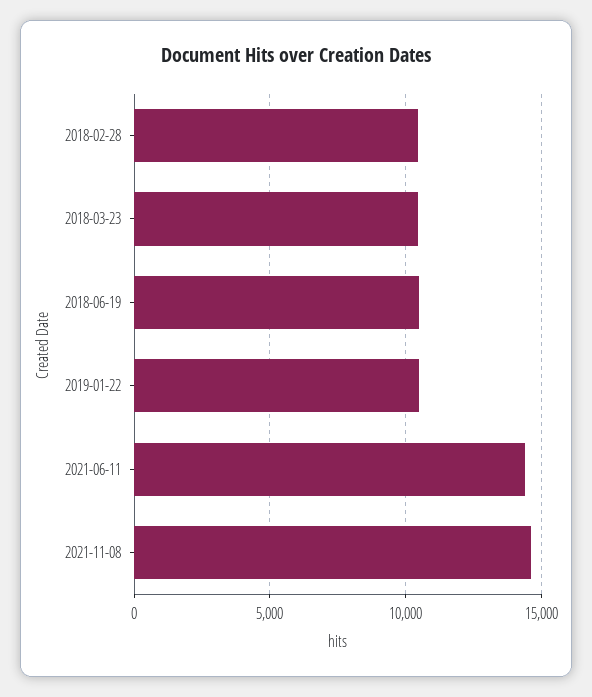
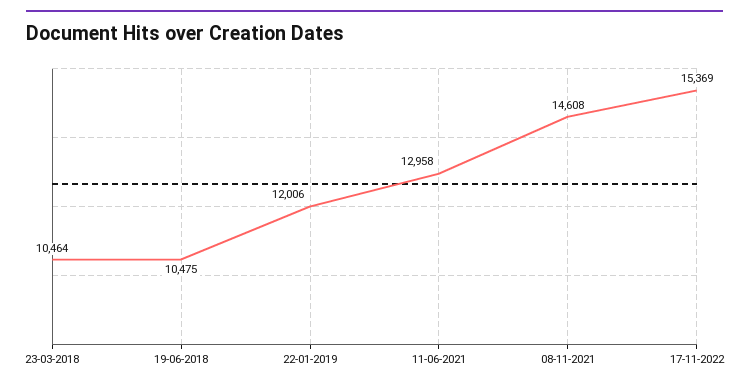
2018-02-28: 10500 -> none
2019-01-22: 10500 -> 12006
2021-06-11: 14500 -> 12958
17-11-2022: none -> 15369

